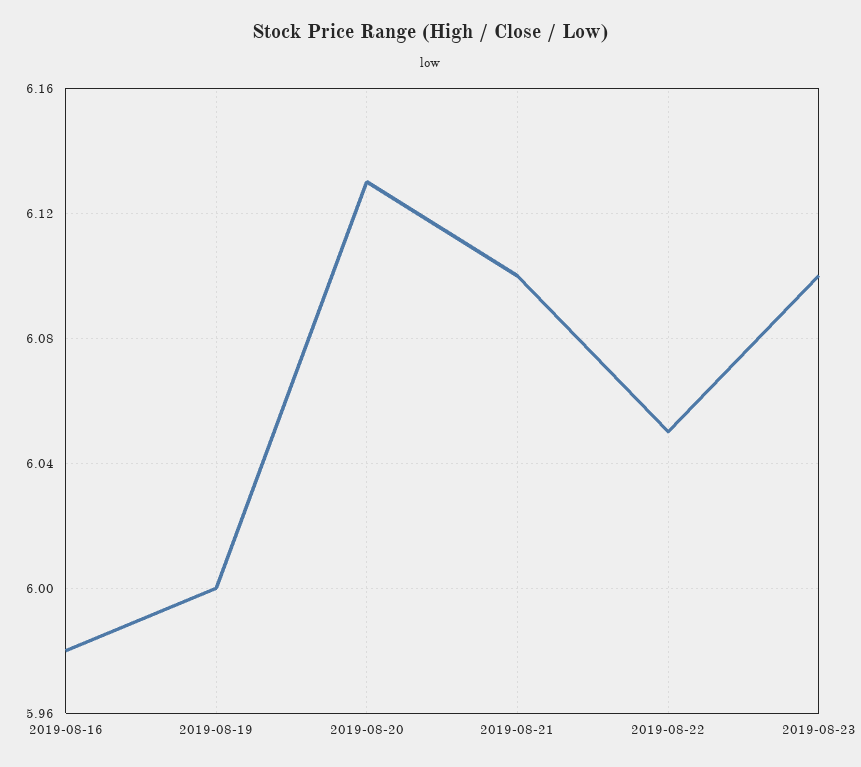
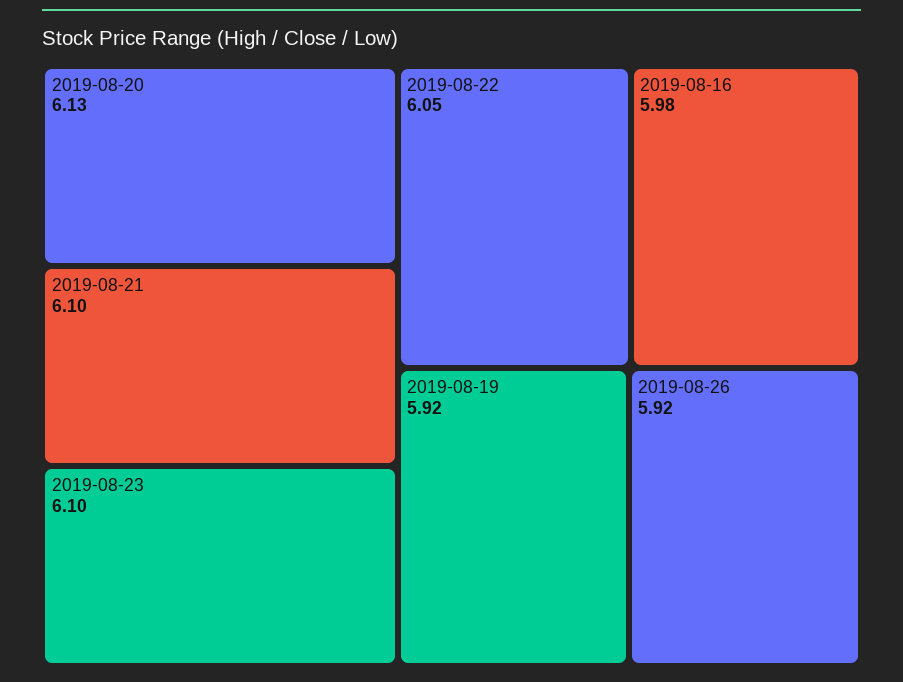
2019-08-19: 6 -> 5.92
2019-08-26: none -> 5.92

